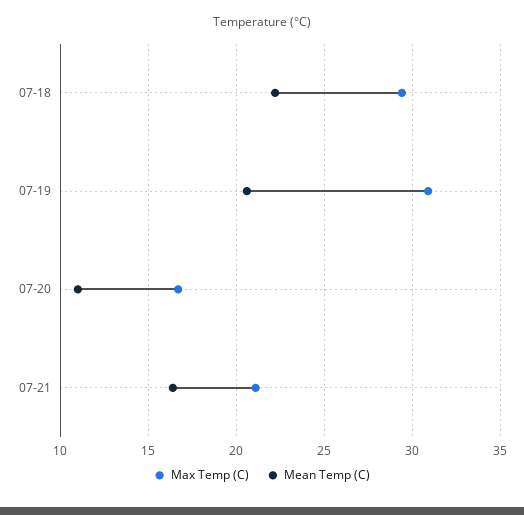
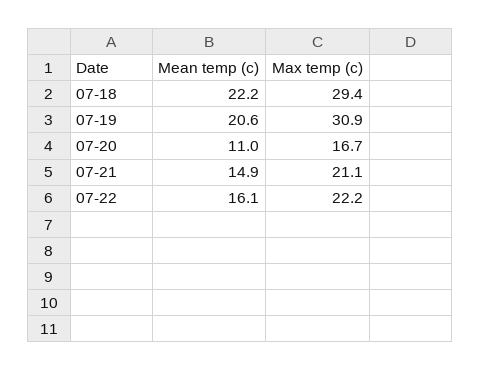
Mean Temp (C), 07-21: 16.5 -> 14.9
Mean Temp (C), 07-22: none -> 16.1
Max Temp (C), 07-22: none -> 22.2

